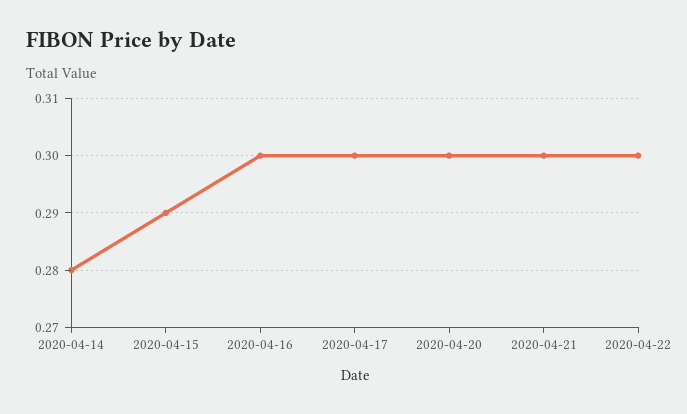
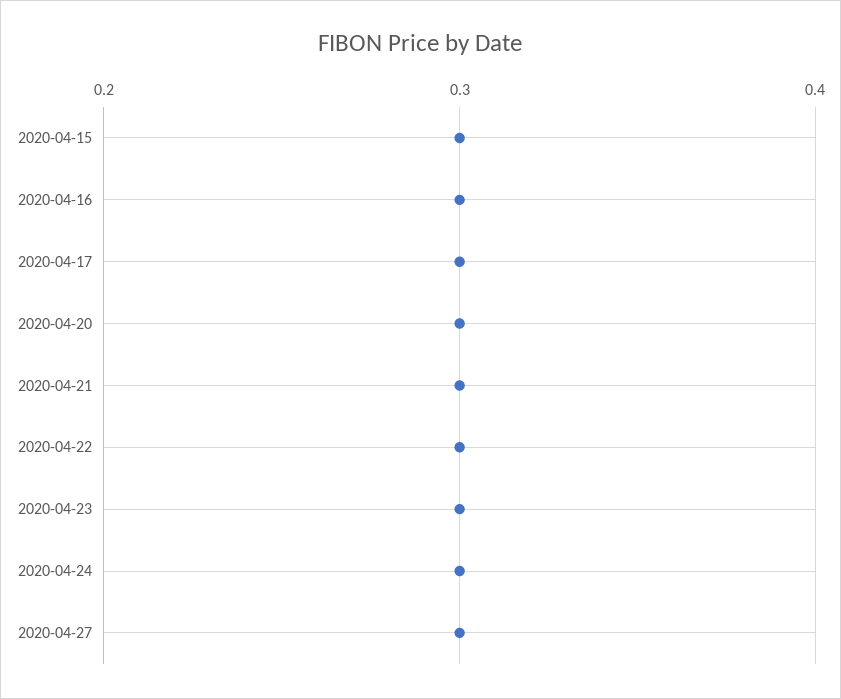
2020-04-14: 0.28 -> none
2020-04-15: 0.29 -> 0.3
2020-04-23: none -> 0.3
2020-04-24: none -> 0.3
2020-04-27: none -> 0.3

